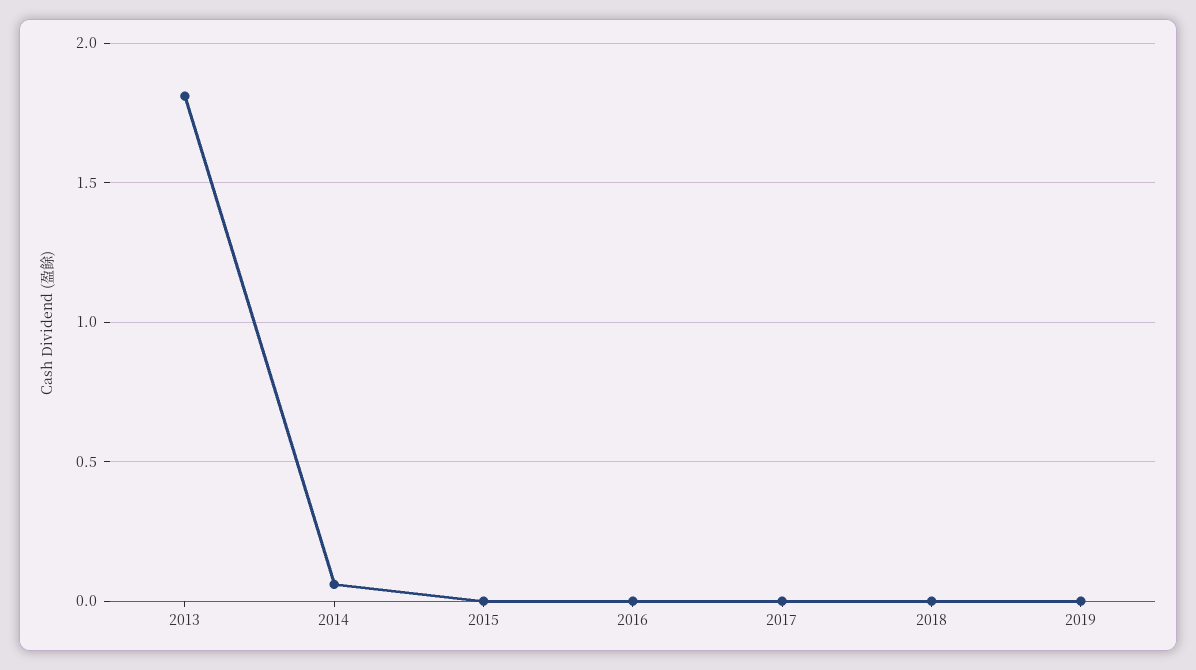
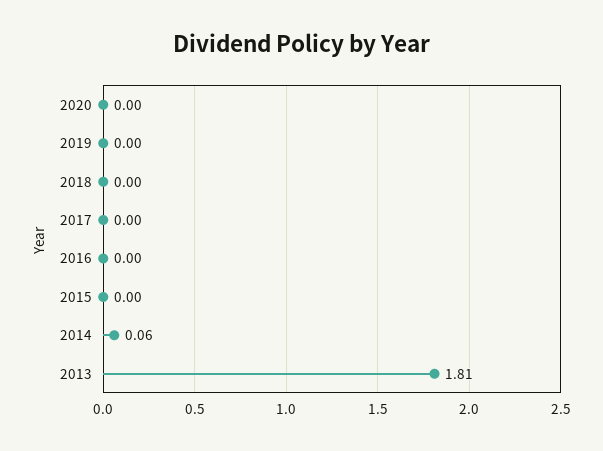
2020: none -> 0

